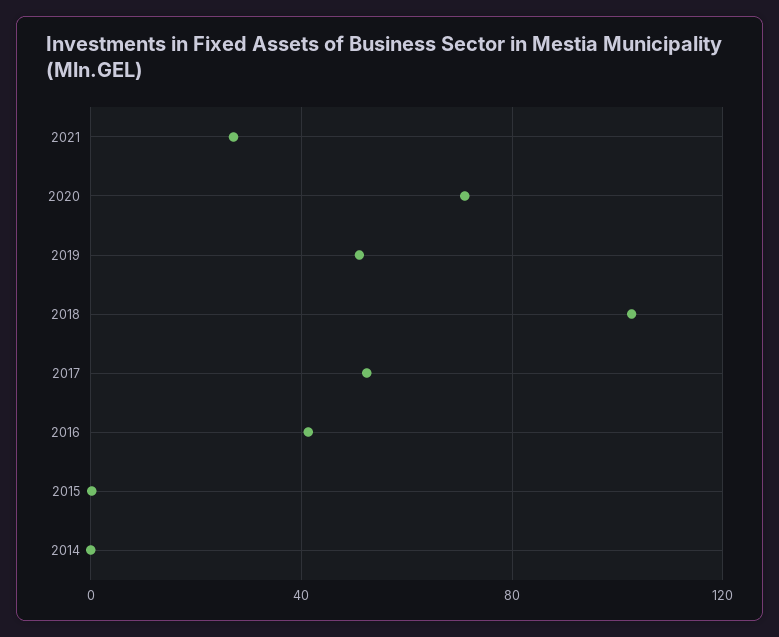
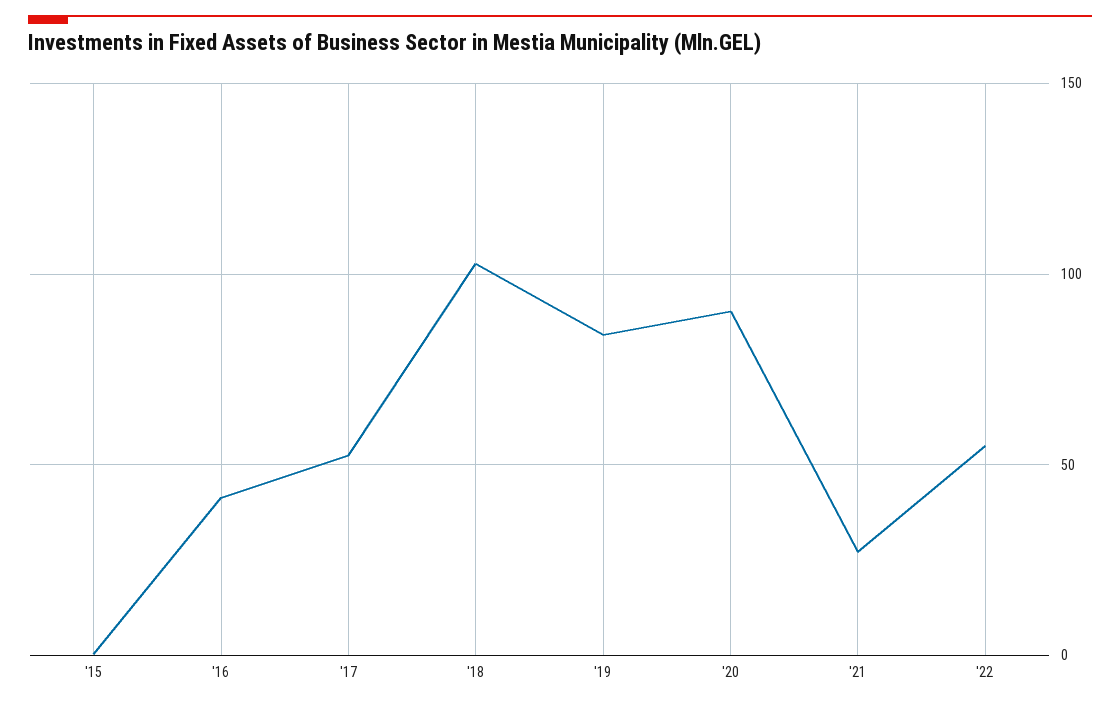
2020: 70 -> 90
2019: 50 -> 85
2014: 0 -> none
'22: none -> 55

